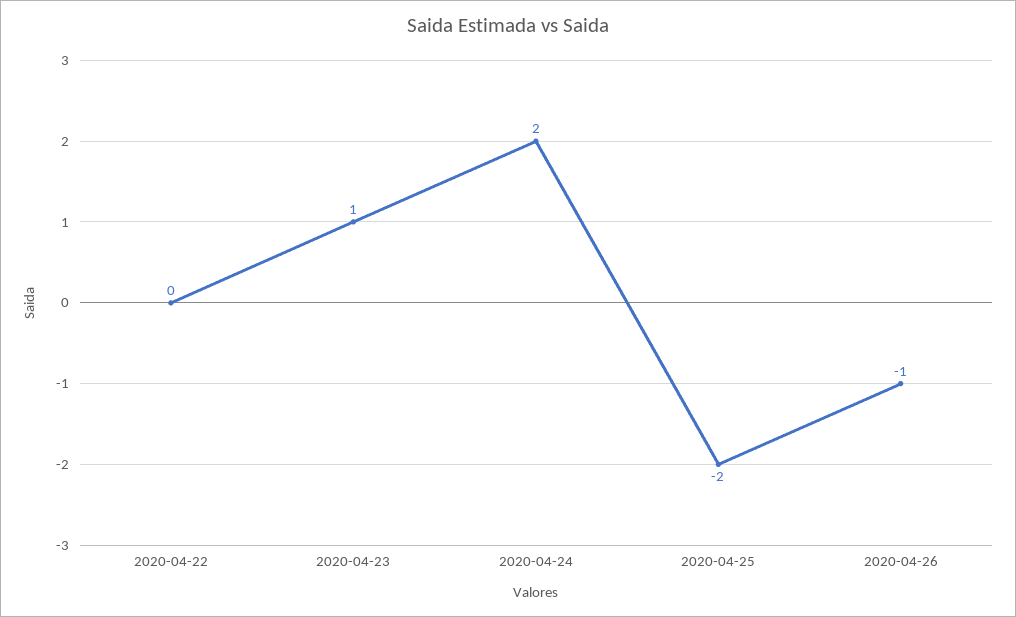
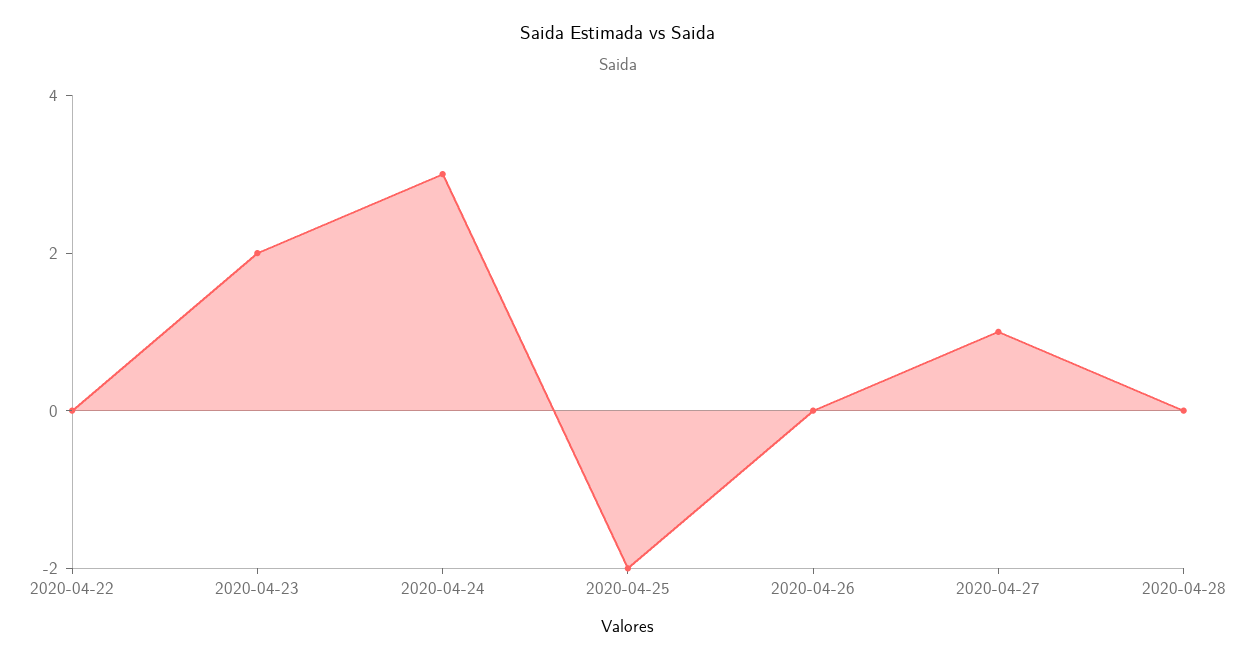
2020-04-23: 1 -> 2
2020-04-24: 2 -> 3
2020-04-26: -1 -> 0
2020-04-27: none -> 1
2020-04-28: none -> 0

